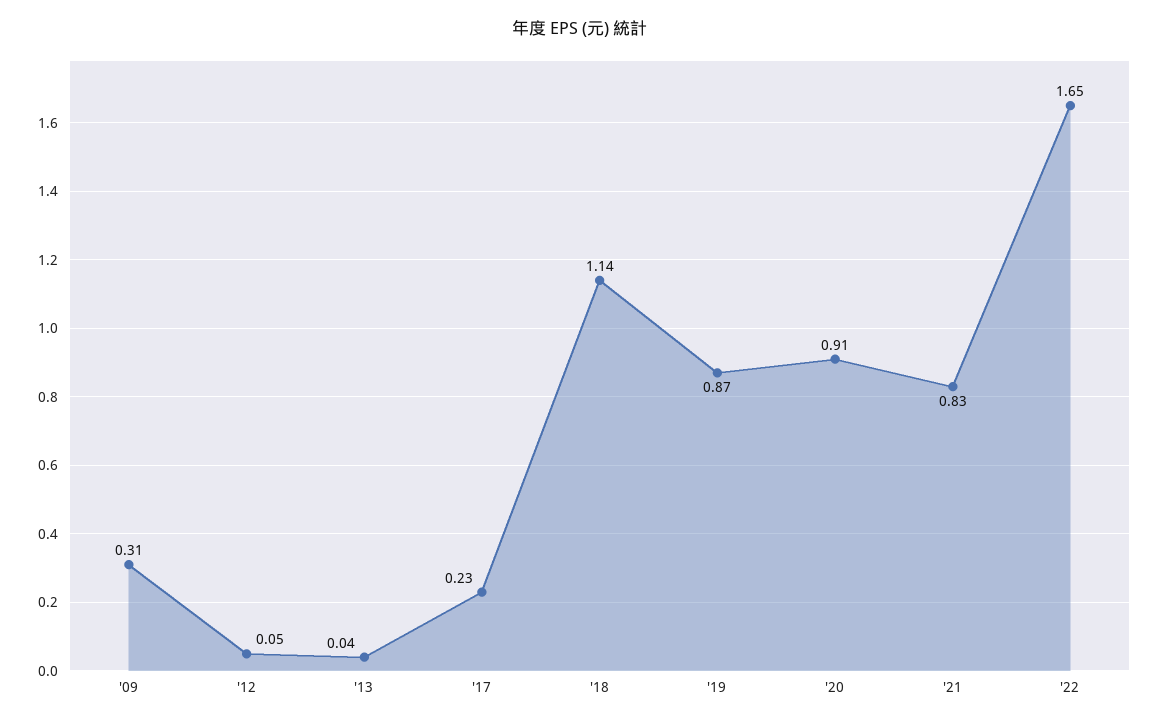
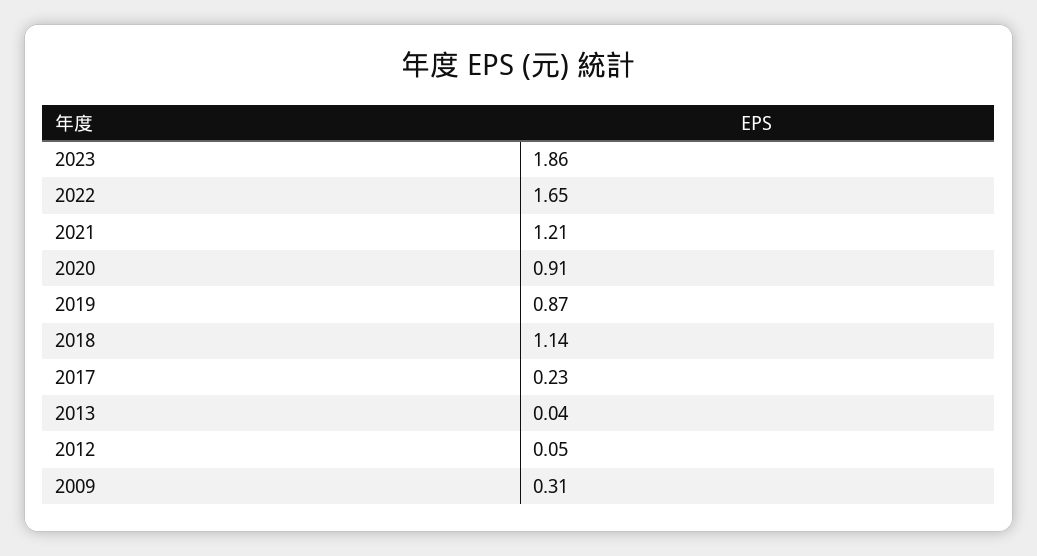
'21: 0.83 -> 1.21
2023: none -> 1.86

